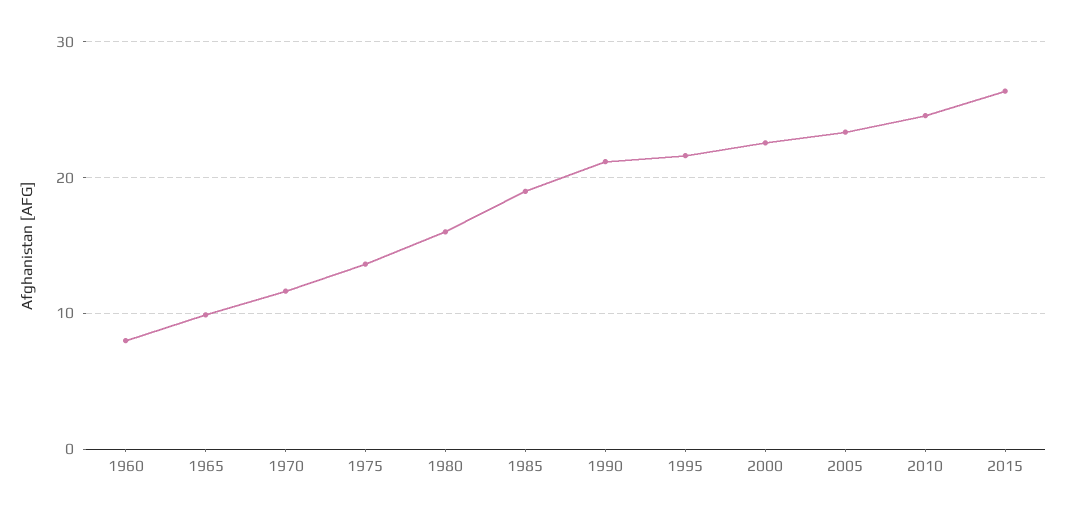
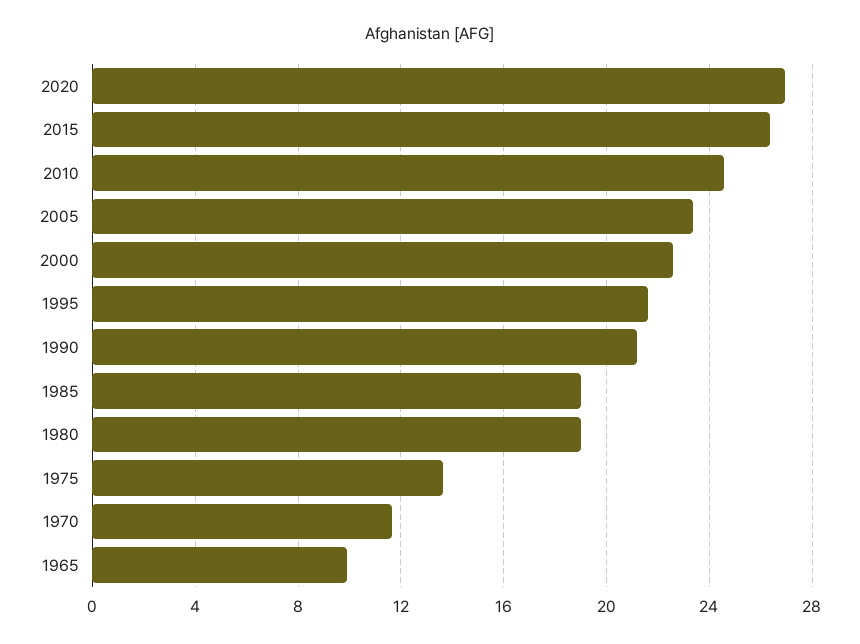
1960: 8 -> none
1980: 16 -> 19
2020: none -> 27

